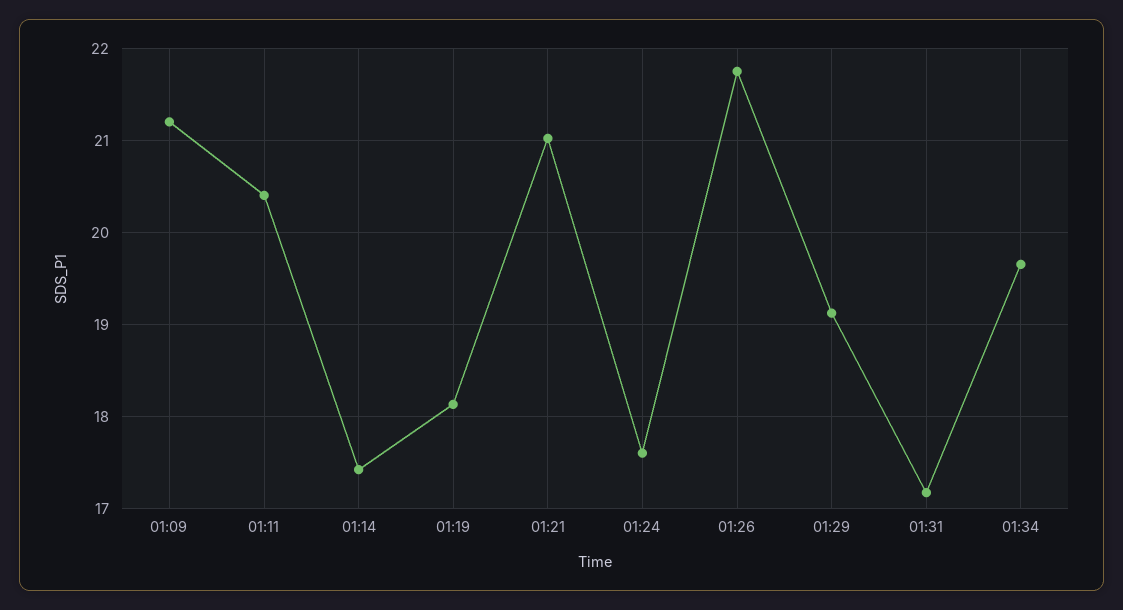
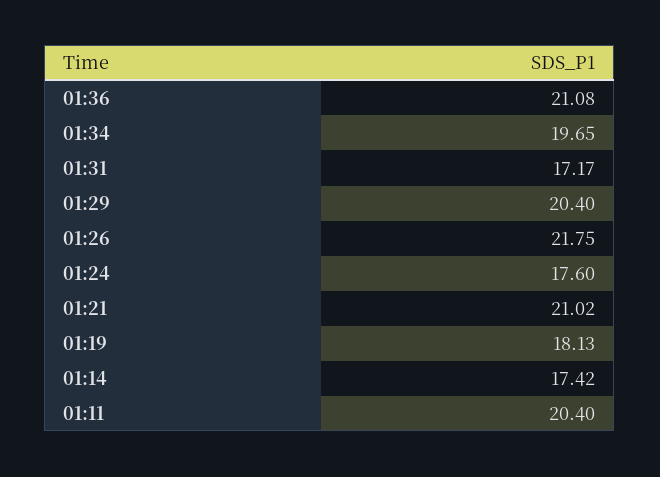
01:09: 21.2 -> none
01:29: 19.1 -> 20.4
01:36: none -> 21.08

